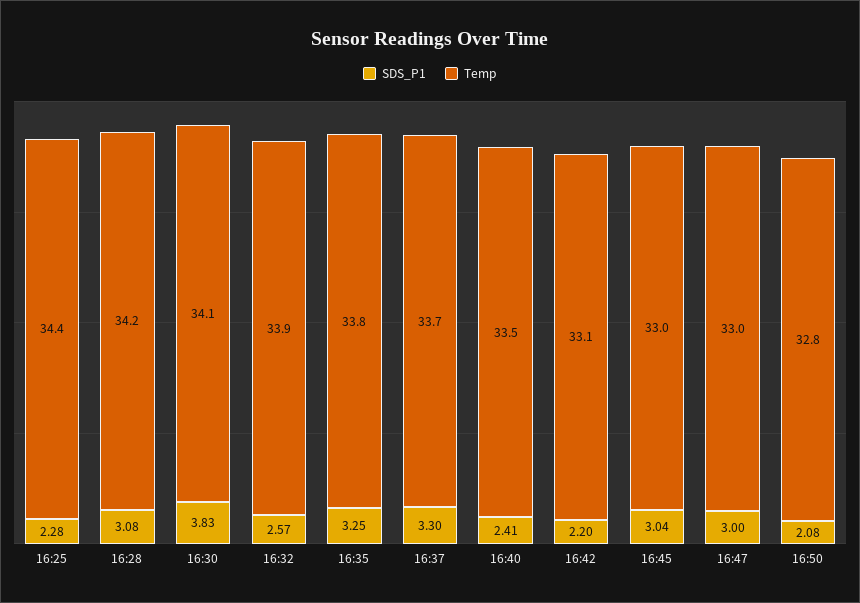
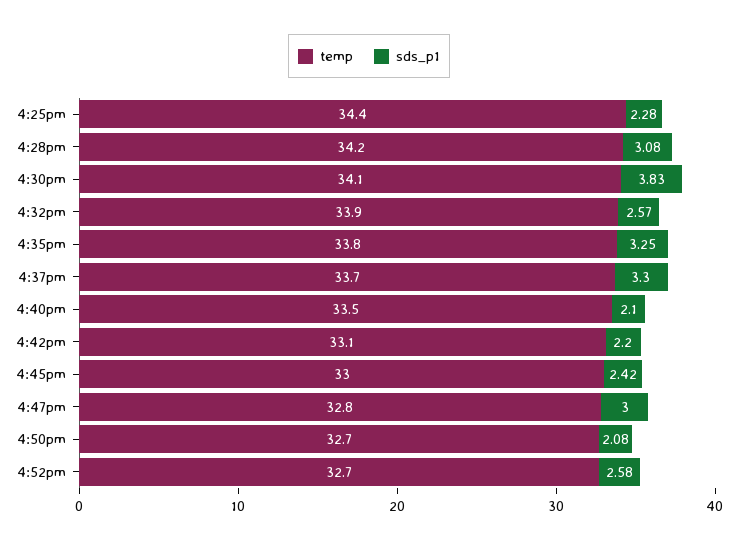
SDS_P1, 16:40: 2.41 -> 2.1
SDS_P1, 16:45: 3.04 -> 2.42
Temp, 16:47: 33 -> 32.8
Temp, 16:50: 32.8 -> 32.7
Temp, 4:52pm: none -> 32.7
SDS_P1, 4:52pm: none -> 2.58

